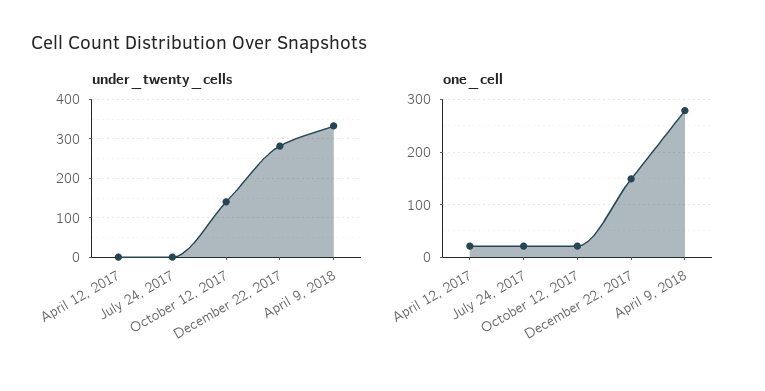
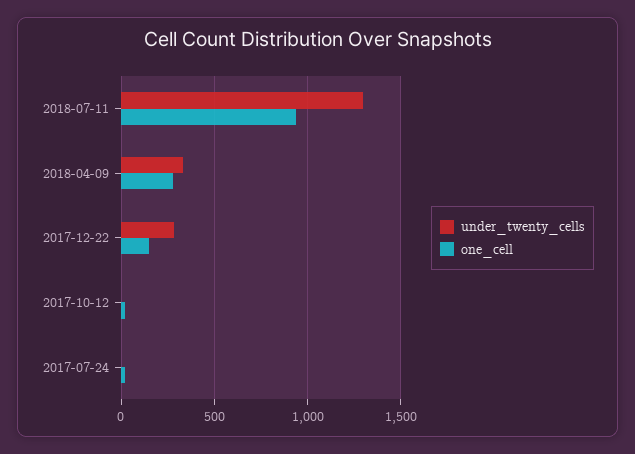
under_twenty_cells, April 12, 2017: 0 -> none
under_twenty_cells, October 12, 2017: 140 -> 0
one_cell, April 12, 2017: 20 -> none
under_twenty_cells, 2018-07-11: none -> 1300
one_cell, 2018-07-11: none -> 950

